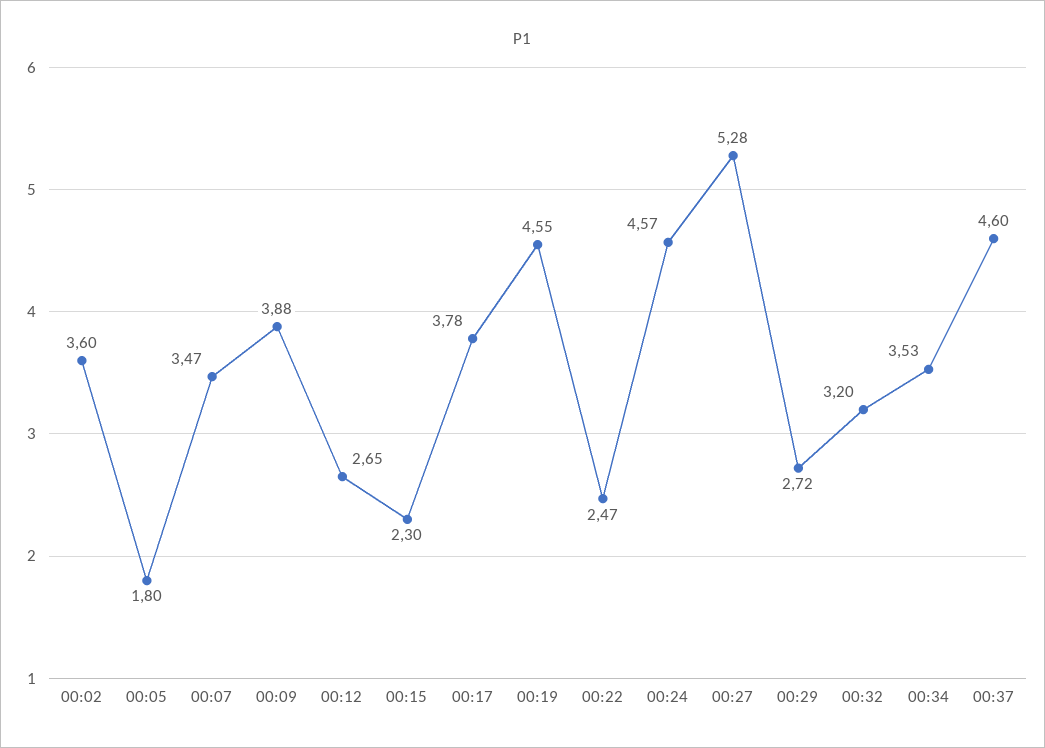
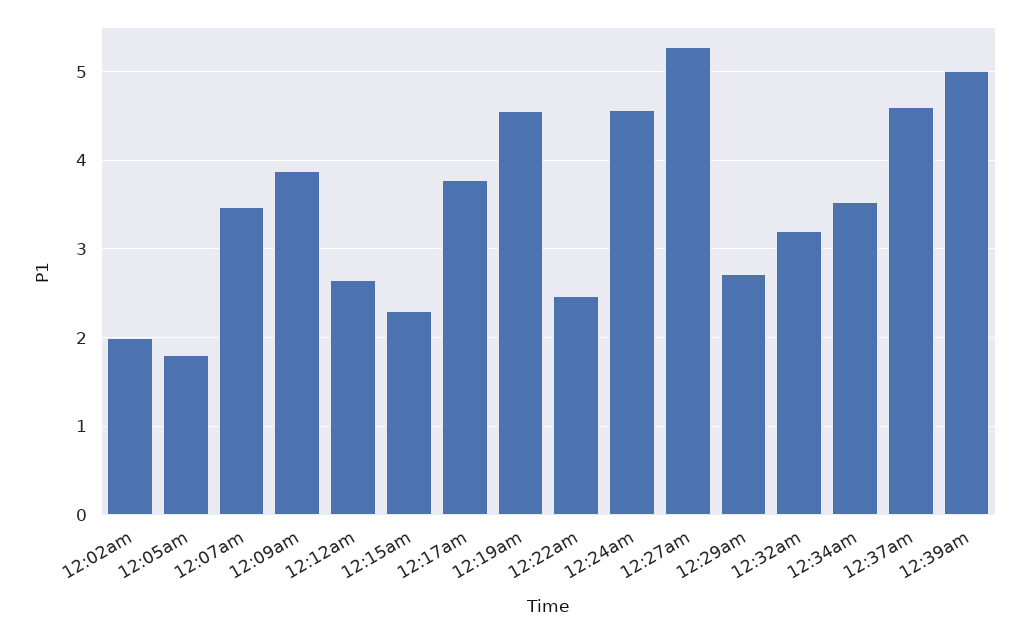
00:02: 3.6 -> 2
12:39am: none -> 5

